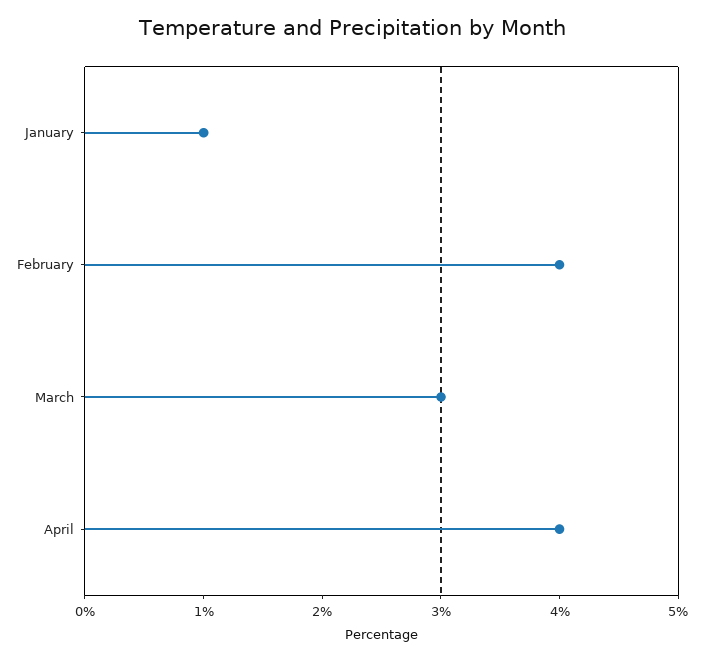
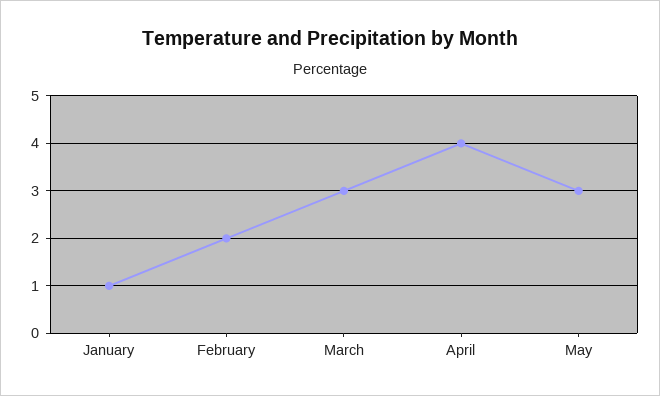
February: 4 -> 2
May: none -> 3

